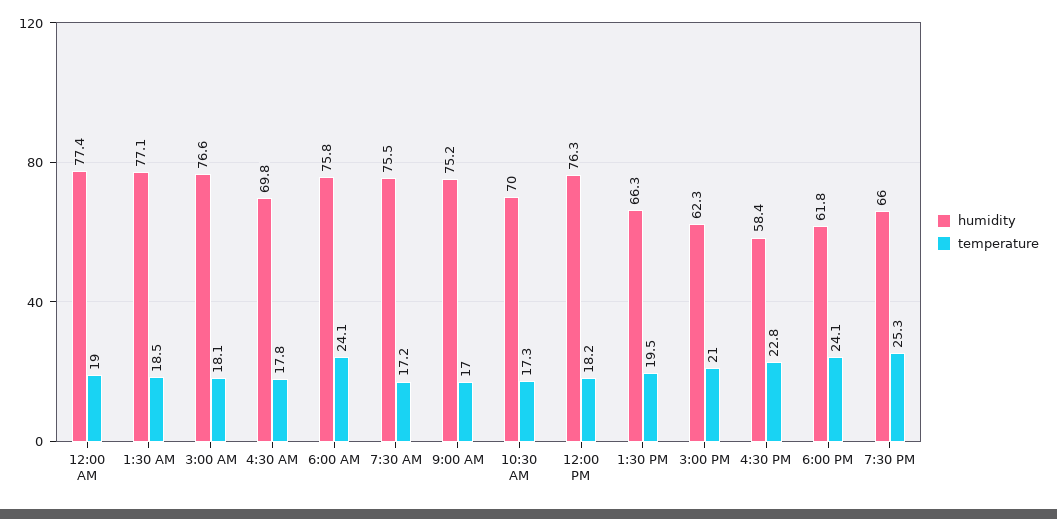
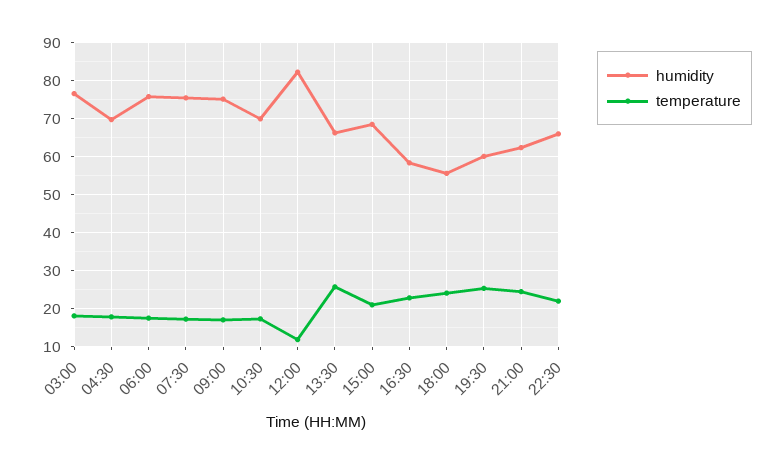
humidity, 12:00 AM: 77.4 -> none
temperature, 12:00 AM: 19 -> none
humidity, 1:30 AM: 77.1 -> none
temperature, 1:30 AM: 18.5 -> none
temperature, 6:00 AM: 24.1 -> 18
humidity, 12:00 PM: 76.3 -> 82
temperature, 12:00 PM: 18.2 -> 12
temperature, 1:30 PM: 19.5 -> 26
humidity, 3:00 PM: 62.3 -> 68
humidity, 6:00 PM: 61.8 -> 56
humidity, 7:30 PM: 66 -> 60
humidity, 21:00: none -> 62
temperature, 21:00: none -> 24
humidity, 22:30: none -> 66
temperature, 22:30: none -> 22

